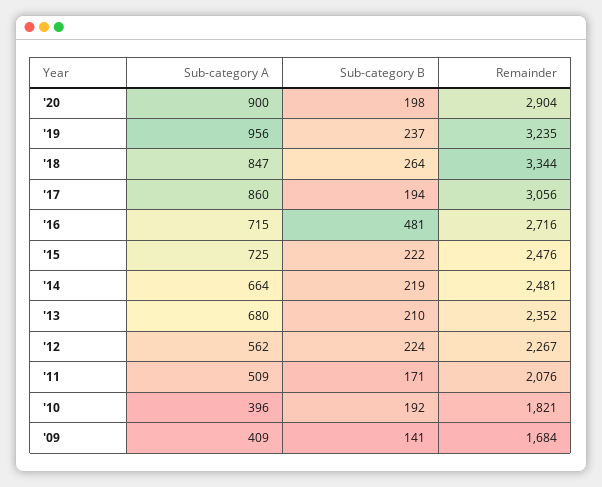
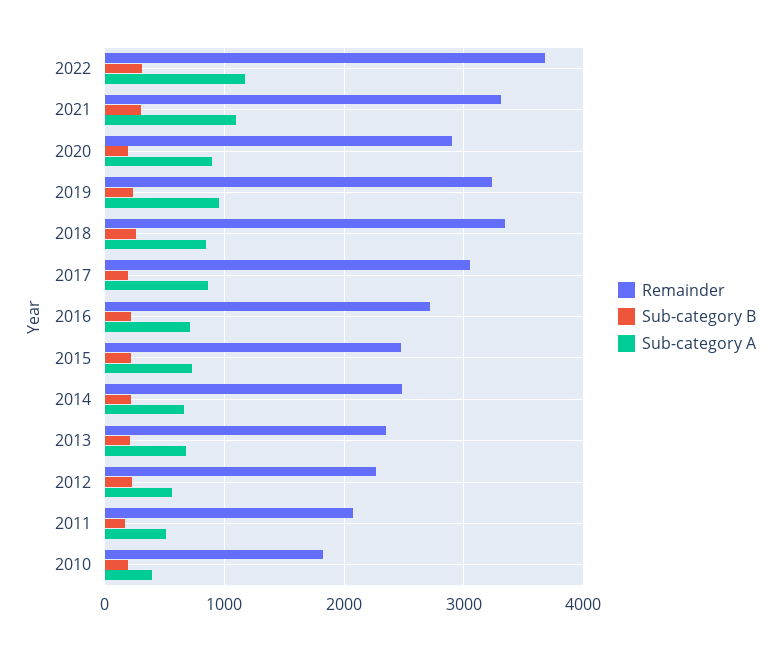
Sub-category B, '16: 481 -> 200
Sub-category A, '09: 409 -> none
Sub-category B, '09: 141 -> none
Remainder, '09: 1684 -> none
Remainder, 2022: none -> 3700
Sub-category B, 2022: none -> 300
Sub-category A, 2022: none -> 1200
Remainder, 2021: none -> 3300
Sub-category B, 2021: none -> 300
Sub-category A, 2021: none -> 1100

